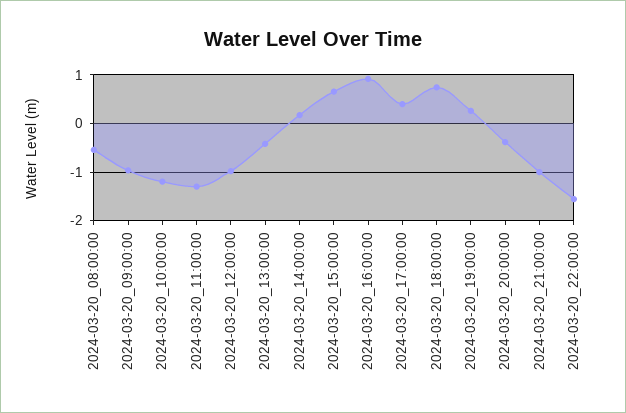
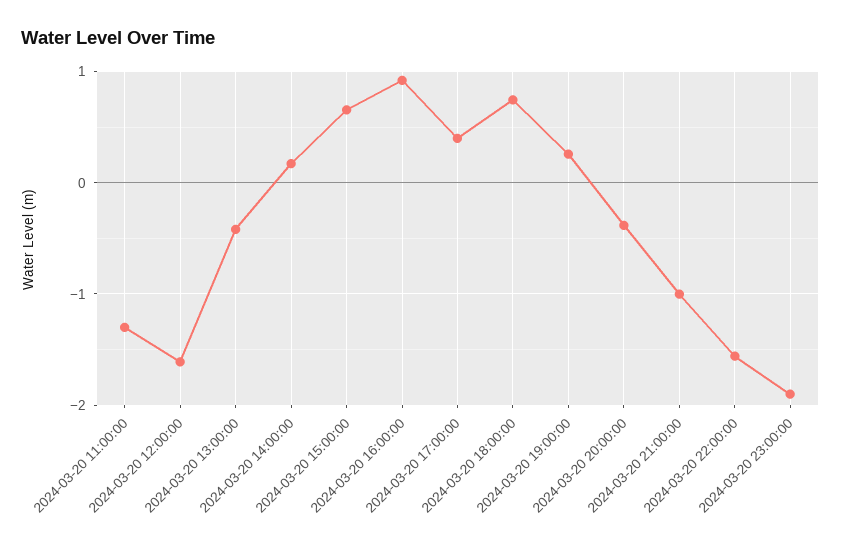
2024-03-20_08:00:00: -0.6 -> none
2024-03-20_09:00:00: -1 -> none
2024-03-20_10:00:00: -1.2 -> none
2024-03-20_12:00:00: -1 -> -1.6
2024-03-20 23:00:00: none -> -1.9

